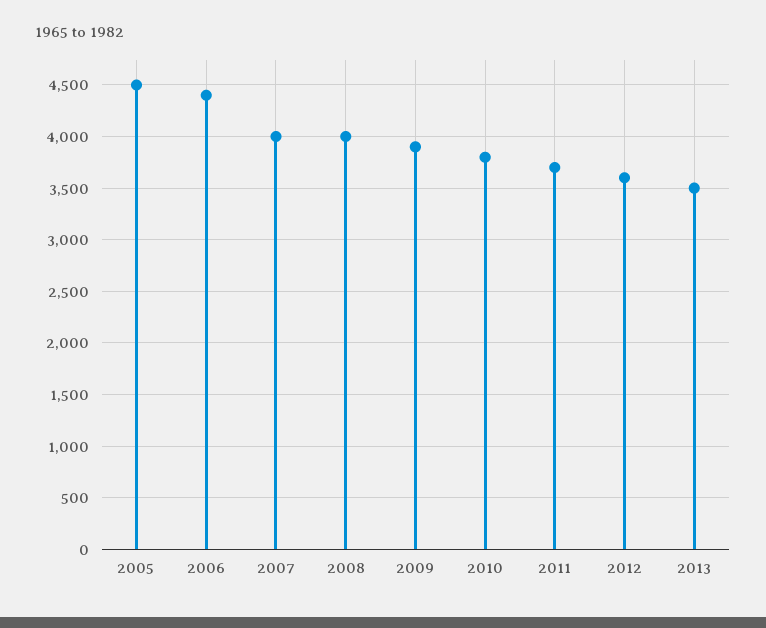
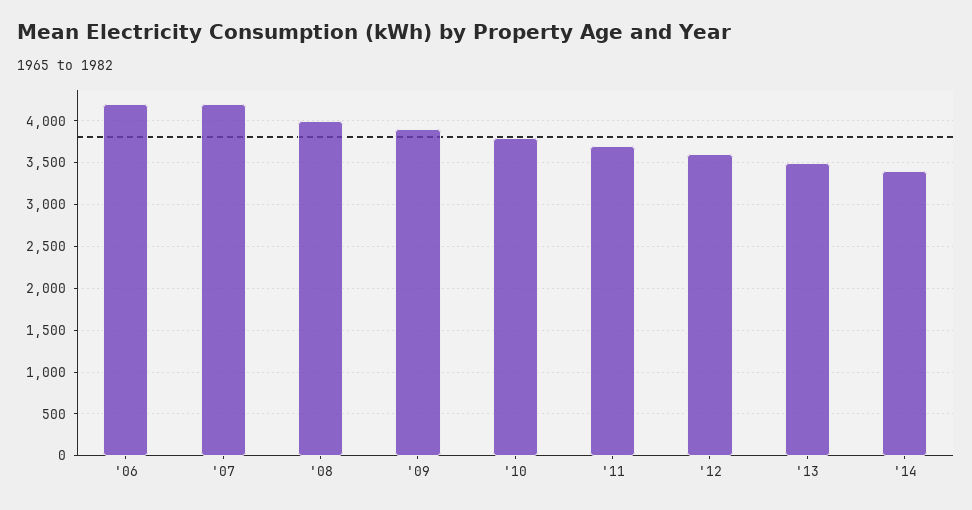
2005: 4500 -> none
2006: 4400 -> 4200
2007: 4000 -> 4200
'14: none -> 3400

